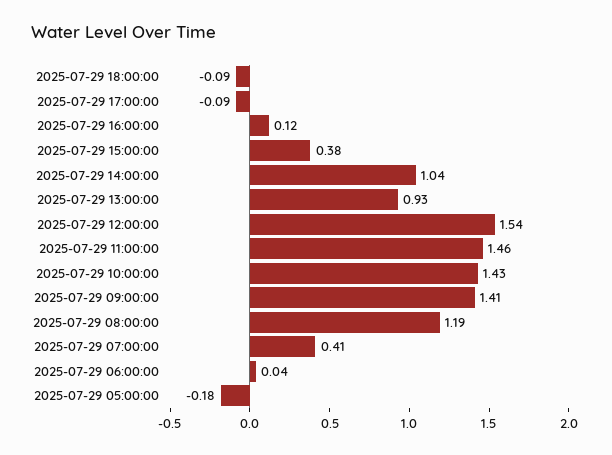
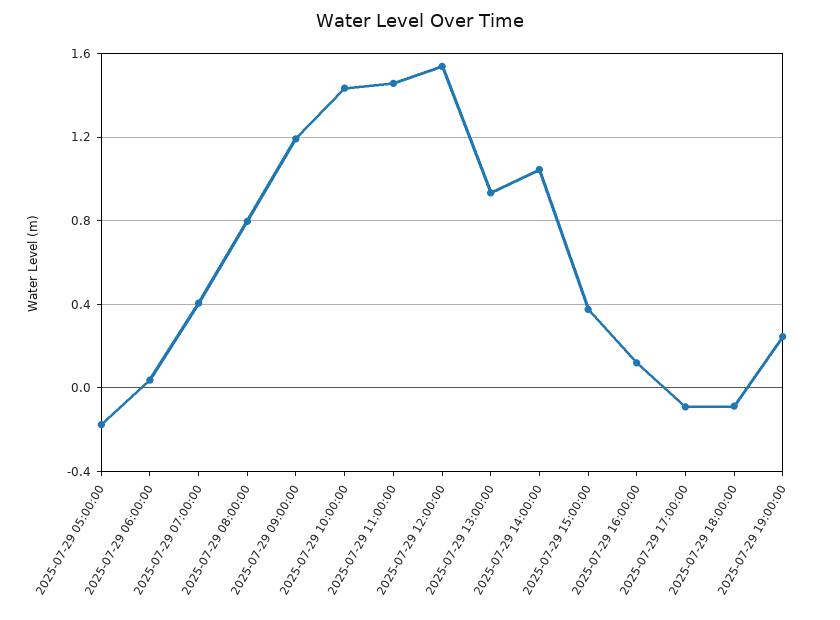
2025-07-29 09:00:00: 1.41 -> 1.2
2025-07-29 08:00:00: 1.19 -> 0.8
2025-07-29 19:00:00: none -> 0.25

